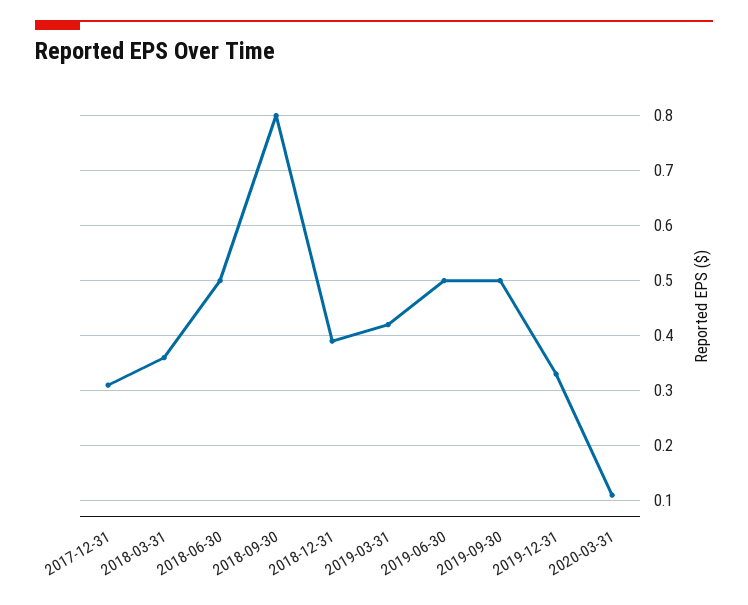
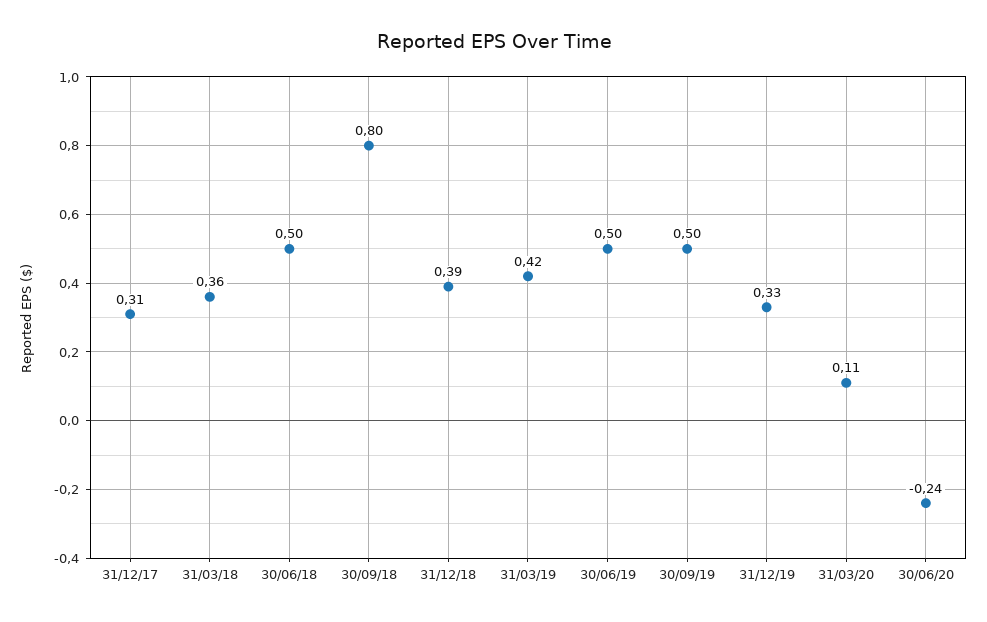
30/06/20: none -> -0.24

